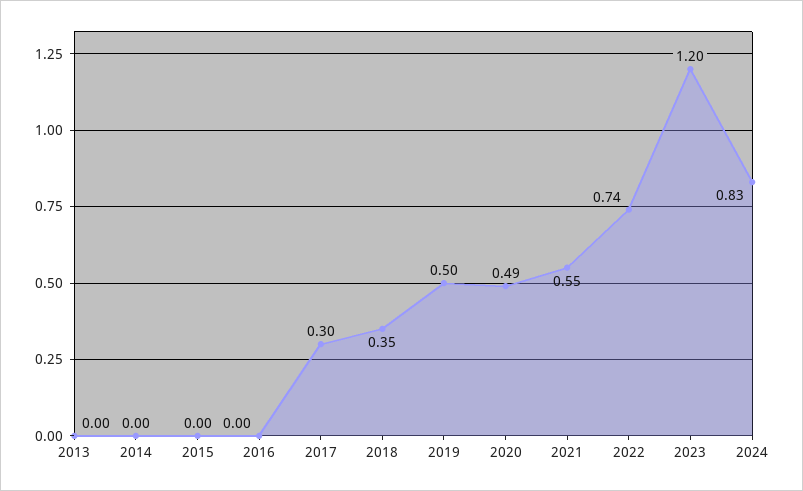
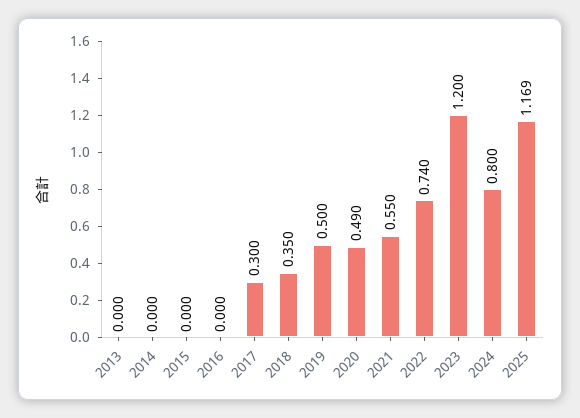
2024: 0.83 -> 0.8
2025: none -> 1.169

